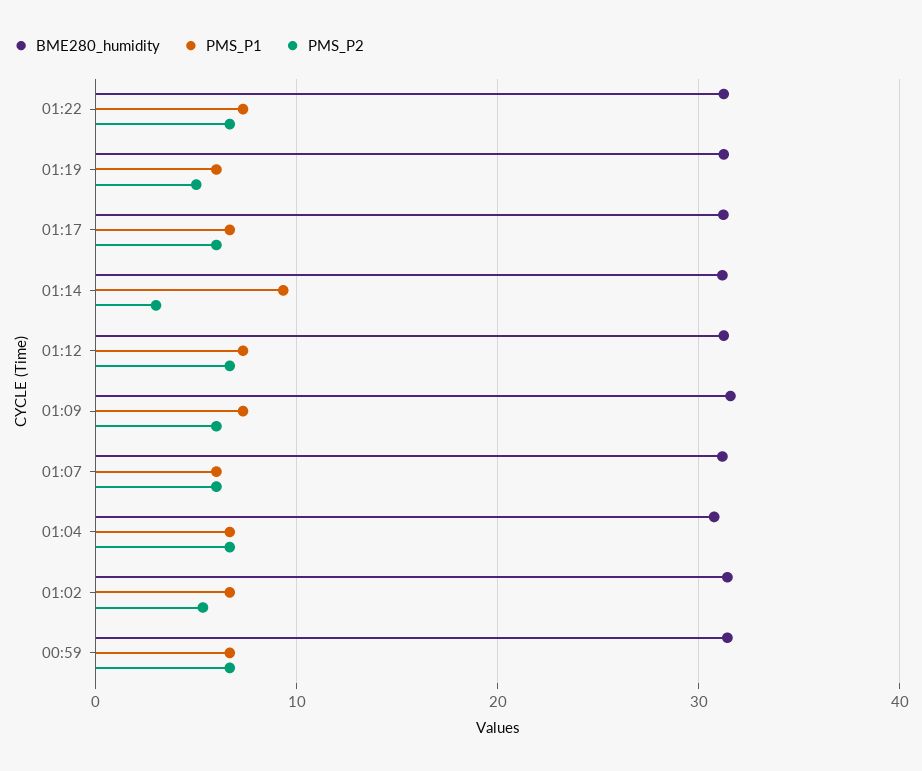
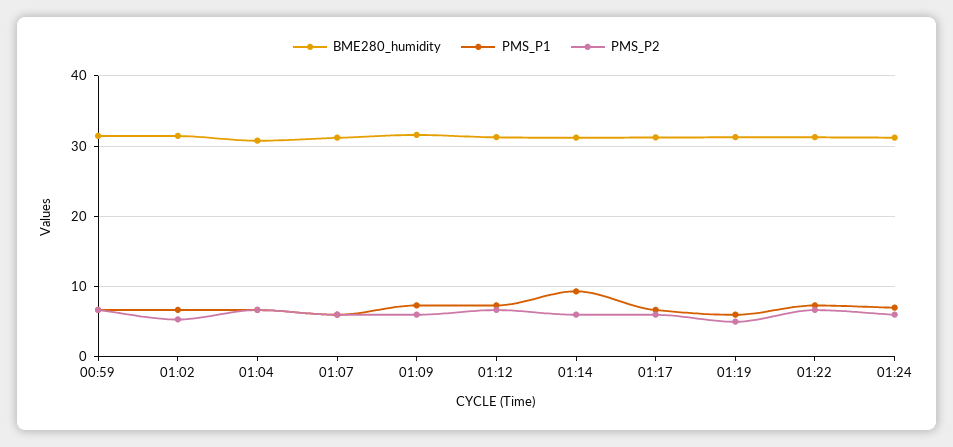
PMS_P2, 01:14: 3 -> 6
BME280_humidity, 01:24: none -> 31
PMS_P1, 01:24: none -> 7
PMS_P2, 01:24: none -> 6

